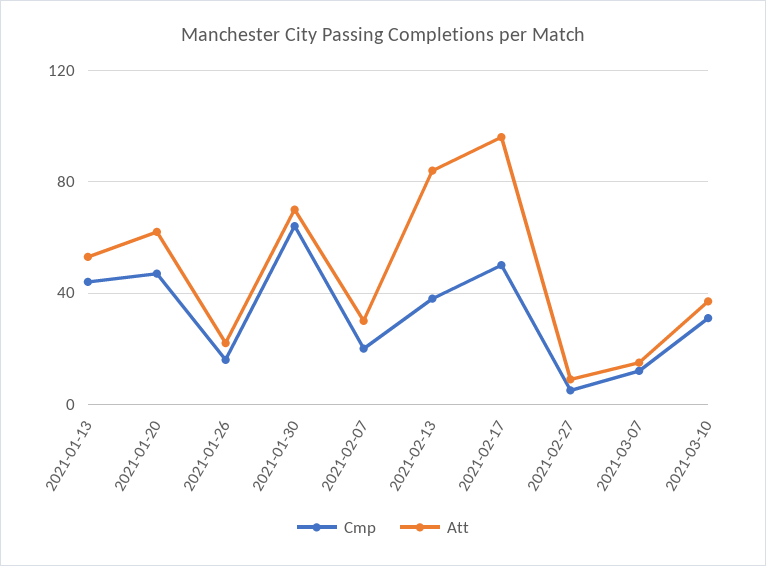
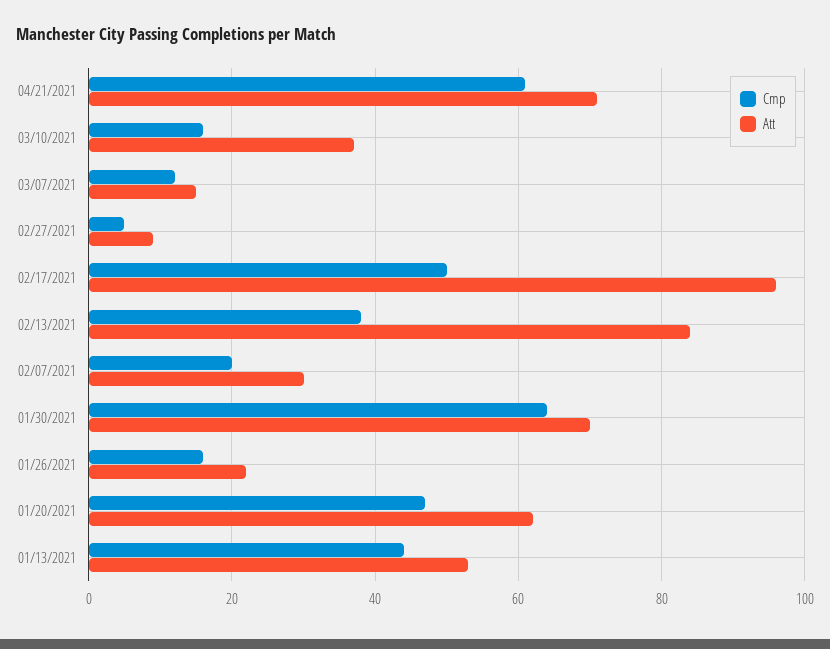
Cmp, 2021-03-10: 30 -> 15
Cmp, 04/21/2021: none -> 60
Att, 04/21/2021: none -> 70

